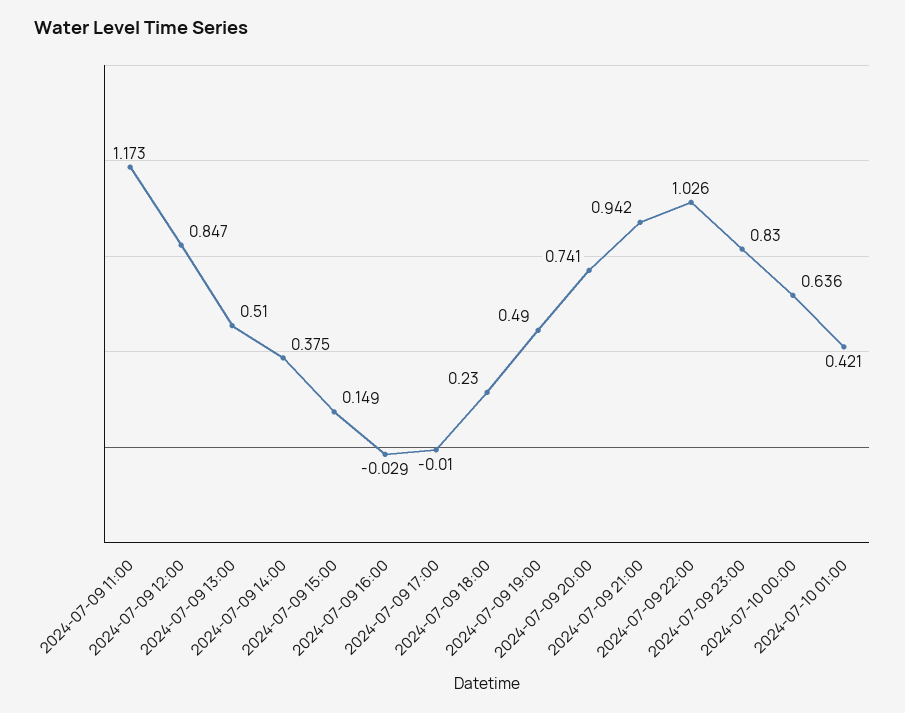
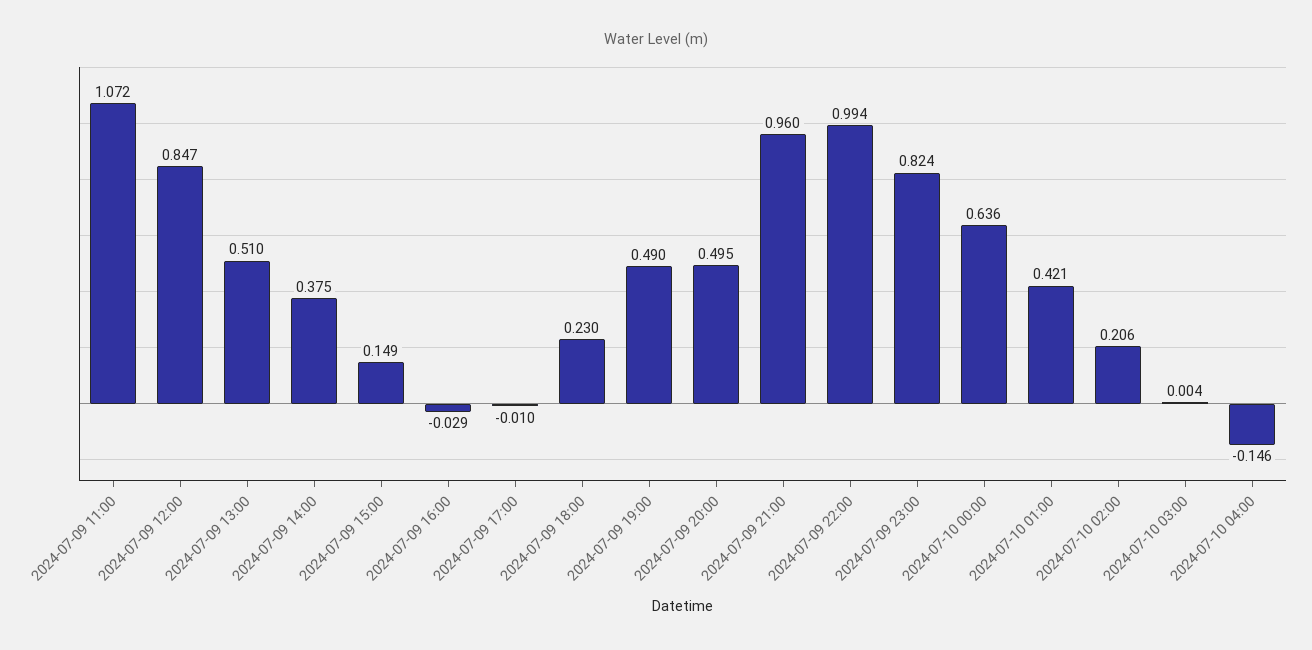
2024-07-09 11:00: 1.173 -> 1.072
2024-07-09 20:00: 0.741 -> 0.495
2024-07-09 21:00: 0.942 -> 0.96
2024-07-09 22:00: 1.026 -> 0.994
2024-07-09 23:00: 0.83 -> 0.824
2024-07-10 02:00: none -> 0.206
2024-07-10 03:00: none -> 0.004
2024-07-10 04:00: none -> -0.146

